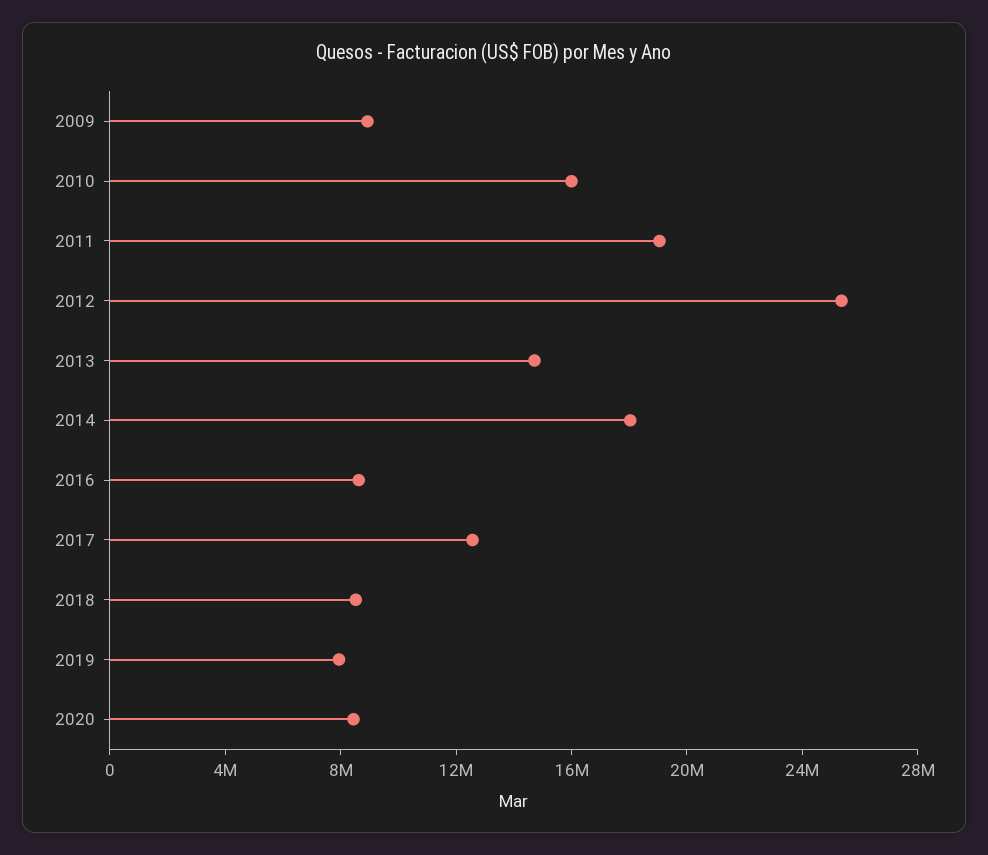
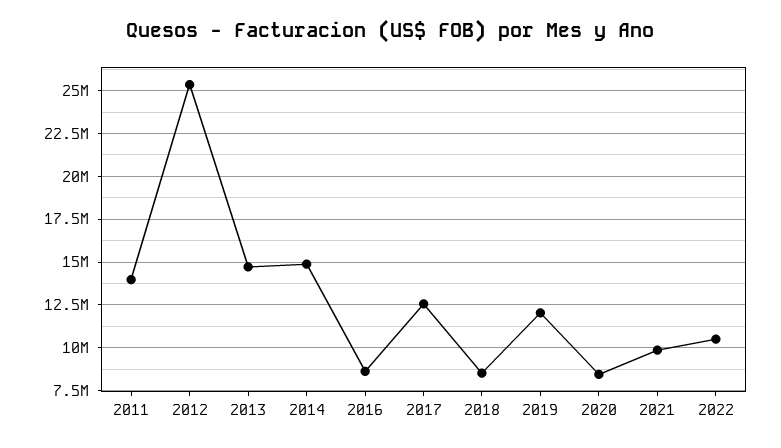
2009: 9000000 -> none
2010: 16000000 -> none
2011: 19000000 -> 14000000
2014: 18000000 -> 15000000
2019: 8000000 -> 12000000
2021: none -> 10000000
2022: none -> 10500000

